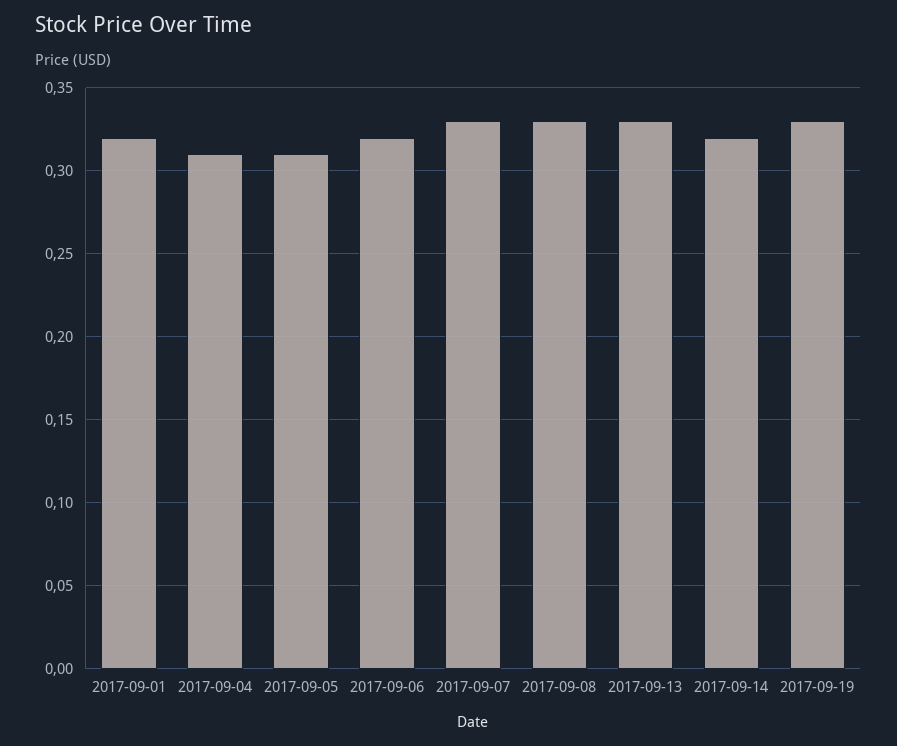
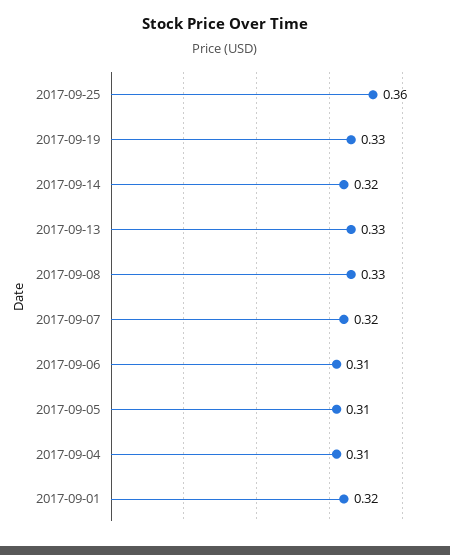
2017-09-06: 0.32 -> 0.31
2017-09-07: 0.33 -> 0.32
2017-09-25: none -> 0.36

